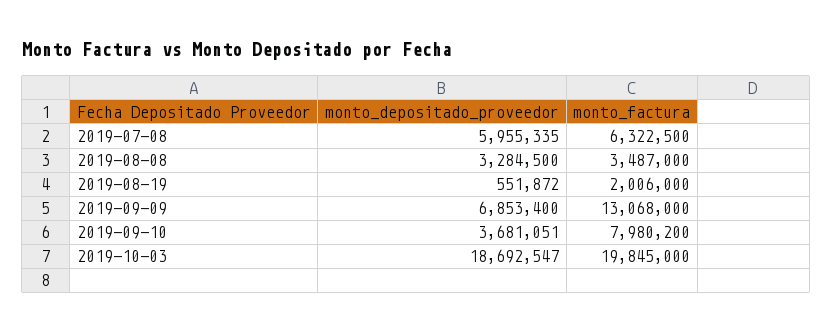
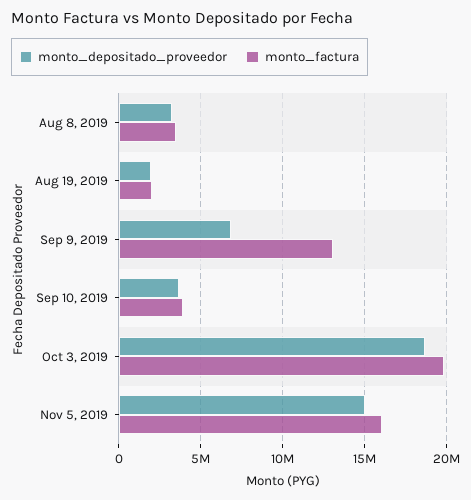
monto_depositado_proveedor, 2019-07-08: 5955335 -> none
monto_factura, 2019-07-08: 6322500 -> none
monto_depositado_proveedor, 2019-08-19: 551872 -> 2000000
monto_factura, 2019-09-10: 7980200 -> 4000000
monto_depositado_proveedor, Nov 5, 2019: none -> 15000000
monto_factura, Nov 5, 2019: none -> 16000000

